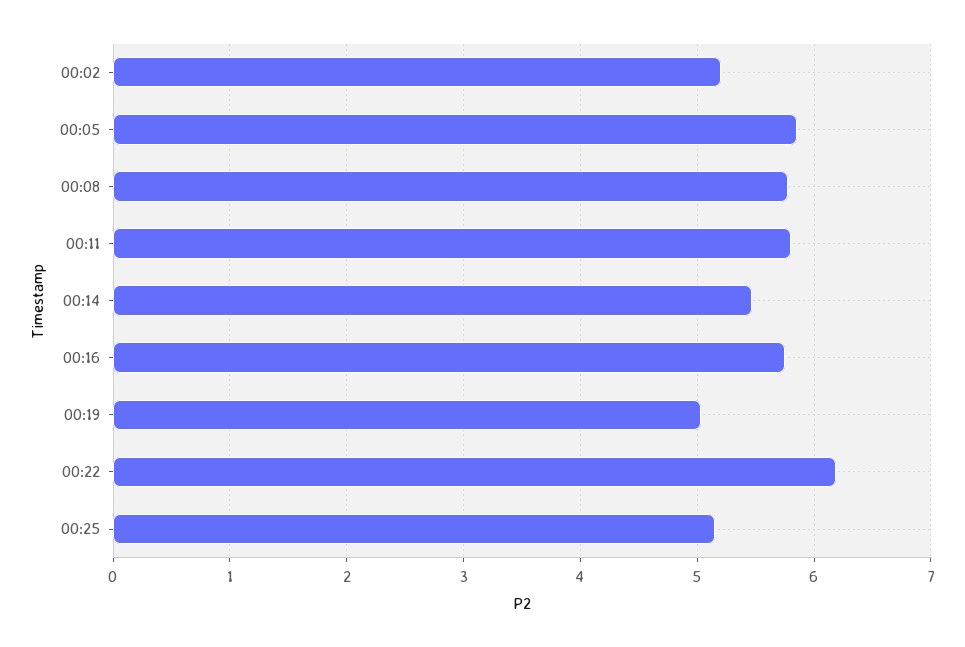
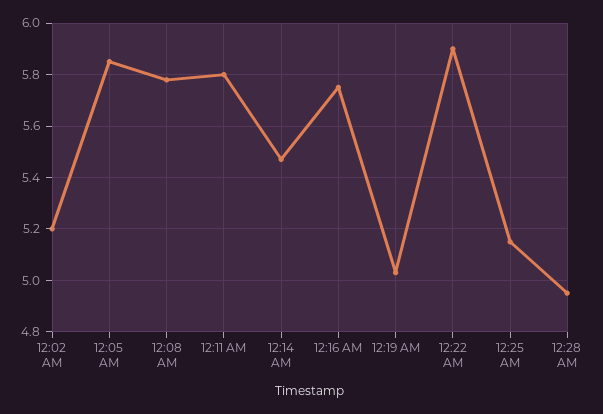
00:22: 6.2 -> 5.9
12:28 AM: none -> 4.95

